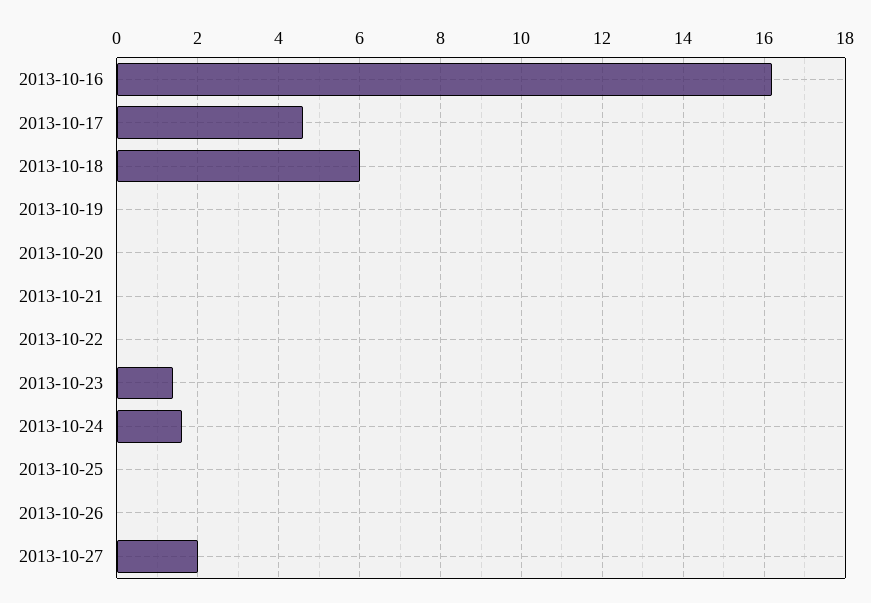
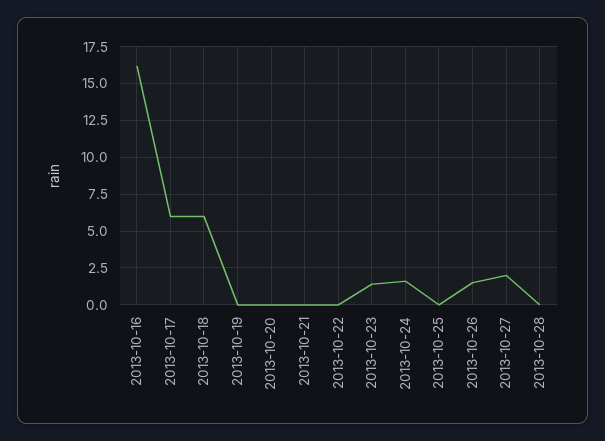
2013-10-17: 4.5 -> 6
2013-10-26: 0 -> 1.5
2013-10-28: none -> 0

